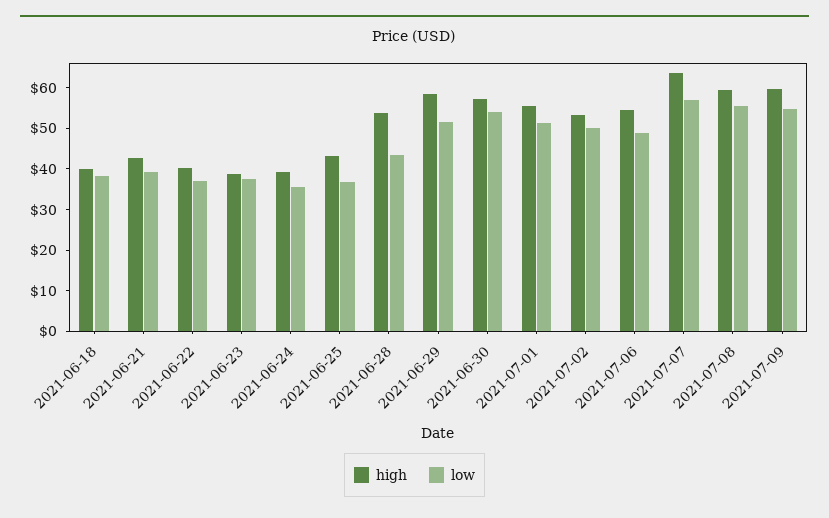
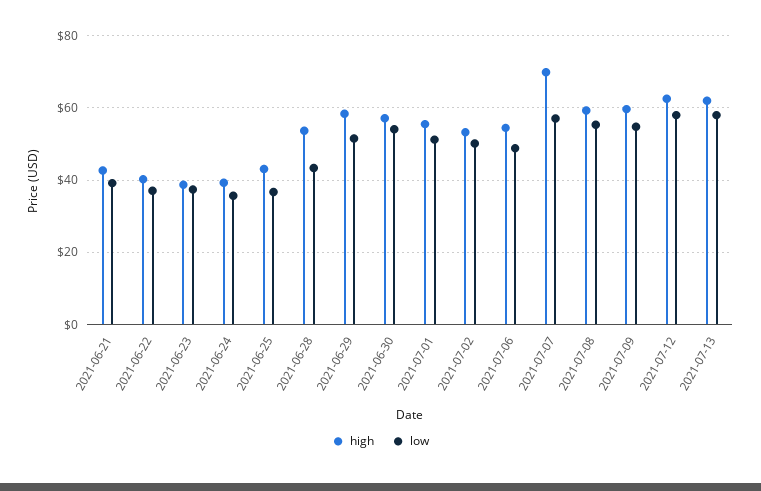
high, 2021-06-18: 40 -> none
low, 2021-06-18: 38 -> none
high, 2021-07-07: 64 -> 70
high, 2021-07-12: none -> 62
low, 2021-07-12: none -> 58
high, 2021-07-13: none -> 62
low, 2021-07-13: none -> 58

